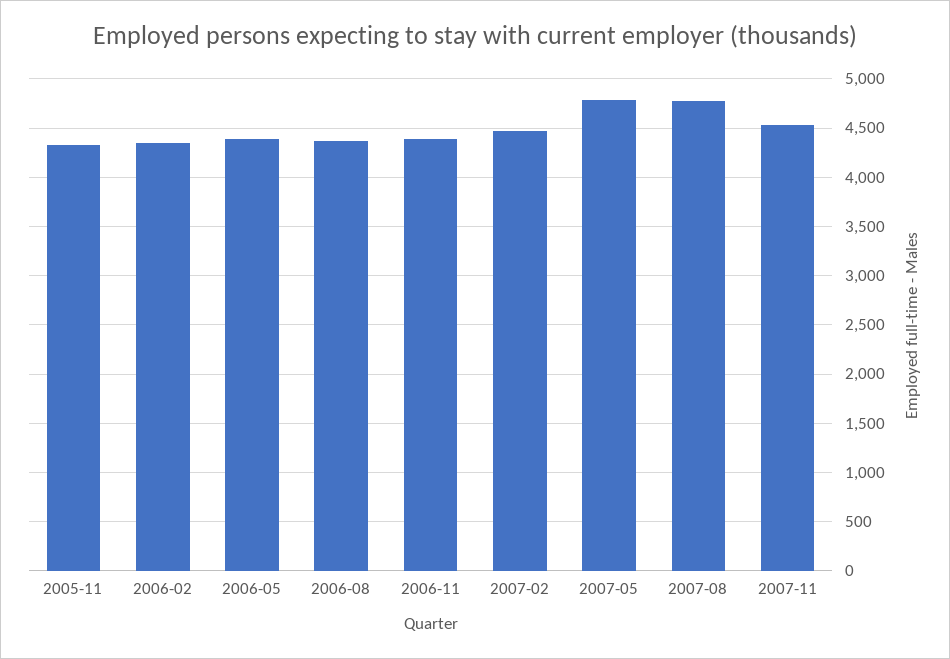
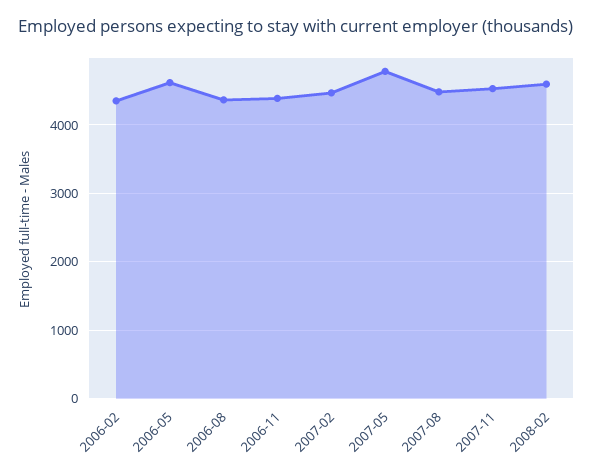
2005-11: 4300 -> none
2006-05: 4400 -> 4600
2007-08: 4800 -> 4500
2008-02: none -> 4600

